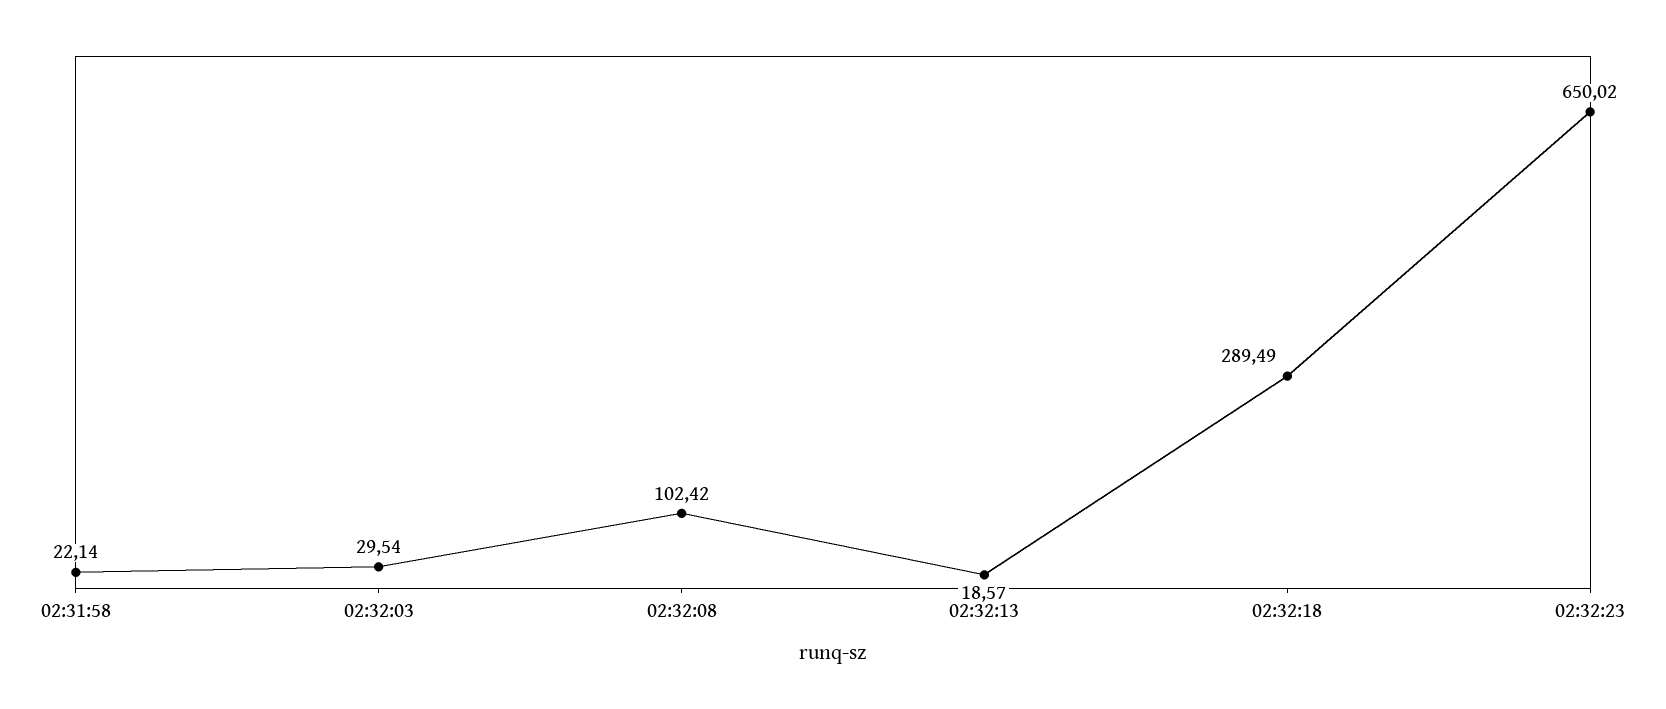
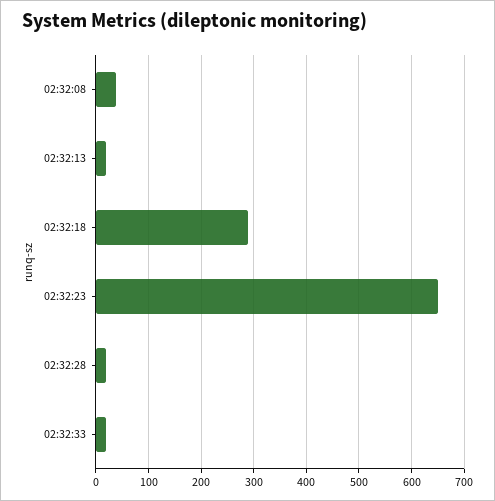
02:31:58: 22.14 -> none
02:32:03: 29.54 -> none
02:32:08: 102.42 -> 40
02:32:28: none -> 20
02:32:33: none -> 20

